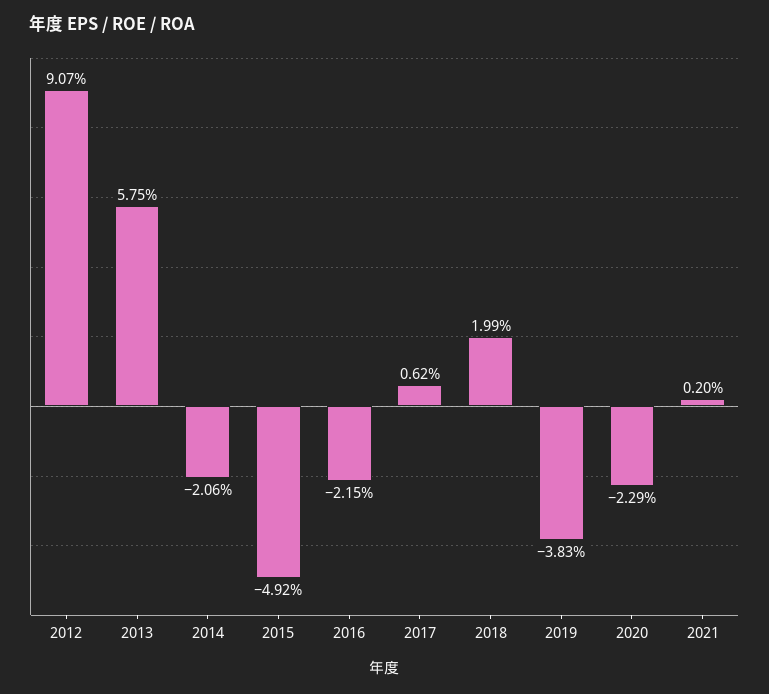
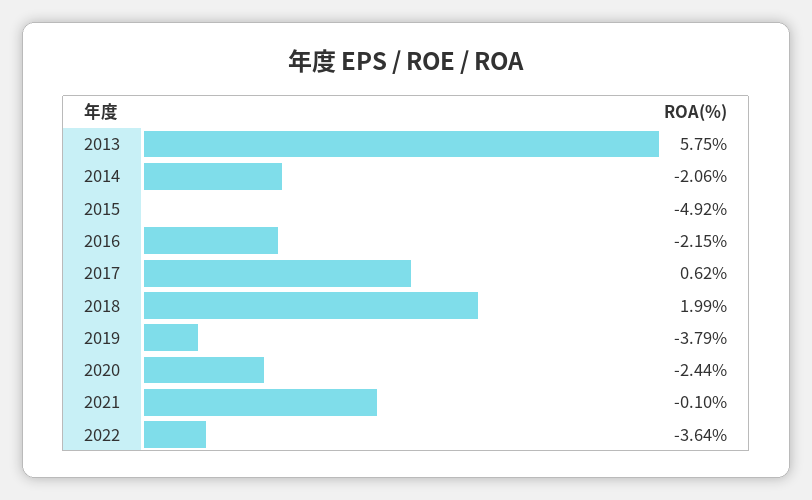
2012: 9.07 -> none
2019: -3.83 -> -3.79
2020: -2.29 -> -2.44
2021: 0.2 -> -0.1
2022: none -> -3.64

